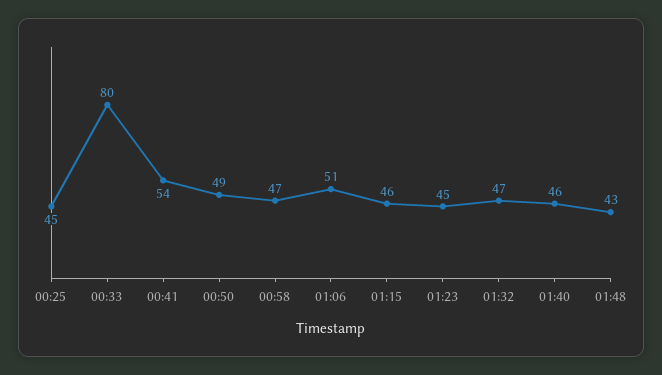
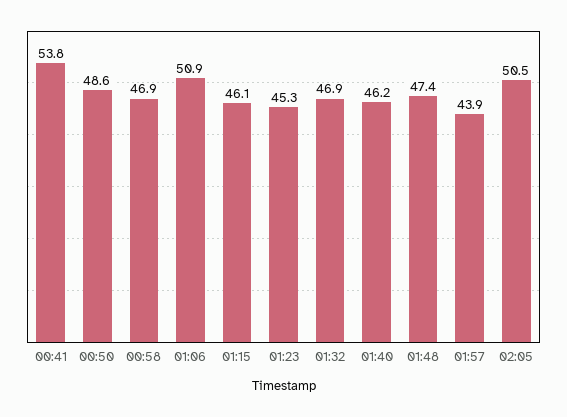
00:25: 45 -> none
00:33: 80 -> none
01:48: 43 -> 47.4
01:57: none -> 43.9
02:05: none -> 50.5

